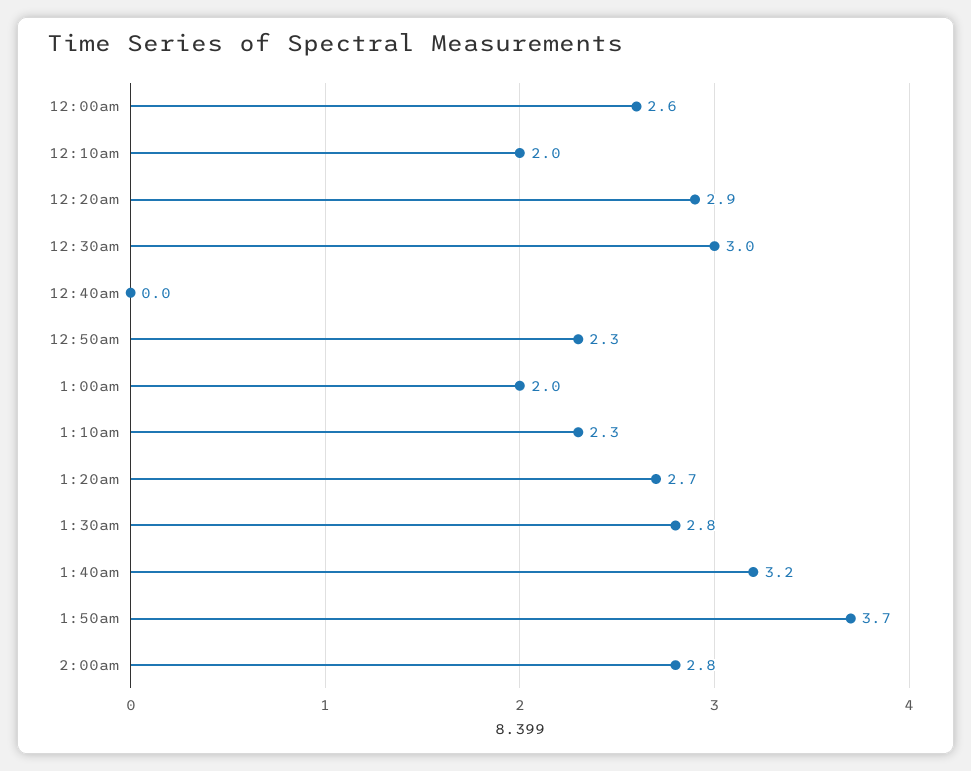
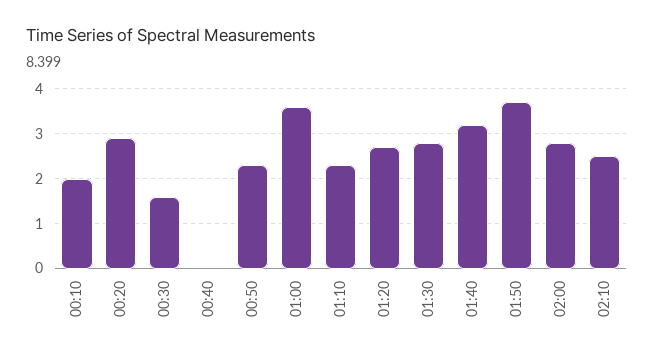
12:00am: 2.6 -> none
12:30am: 3 -> 1.5
1:00am: 2 -> 3.5
02:10: none -> 2.5

